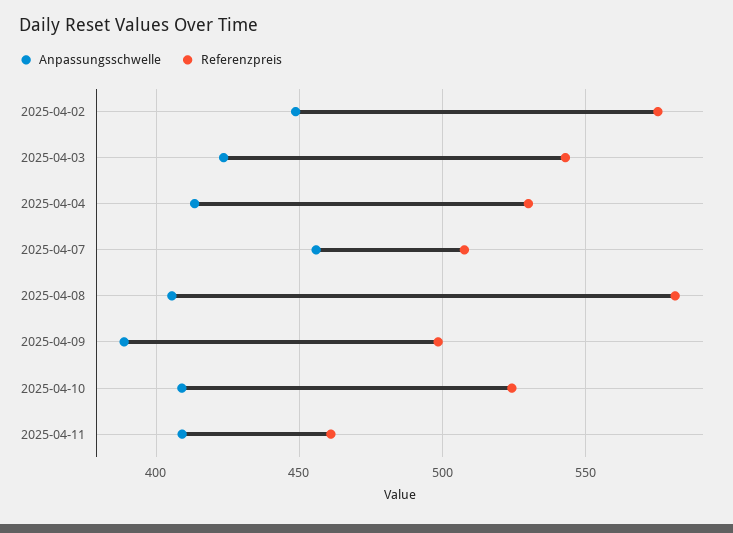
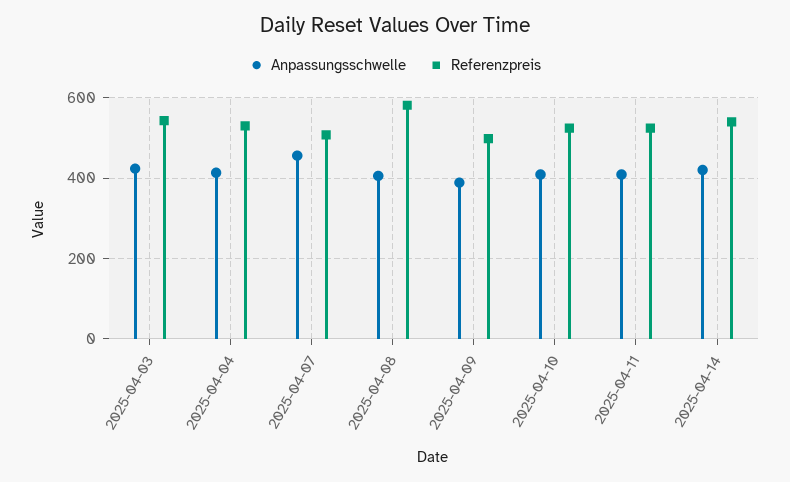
Anpassungsschwelle, 2025-04-02: 450 -> none
Referenzpreis, 2025-04-02: 575 -> none
Referenzpreis, 2025-04-11: 460 -> 520
Anpassungsschwelle, 2025-04-14: none -> 420
Referenzpreis, 2025-04-14: none -> 540

